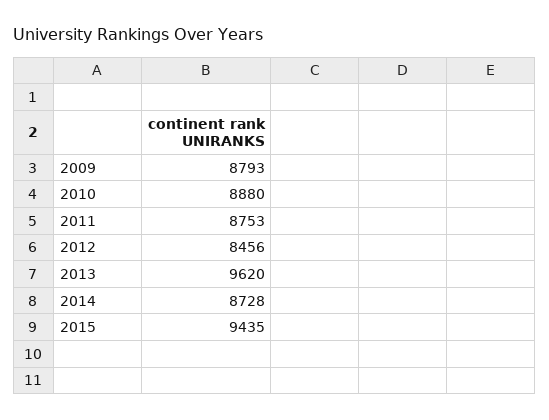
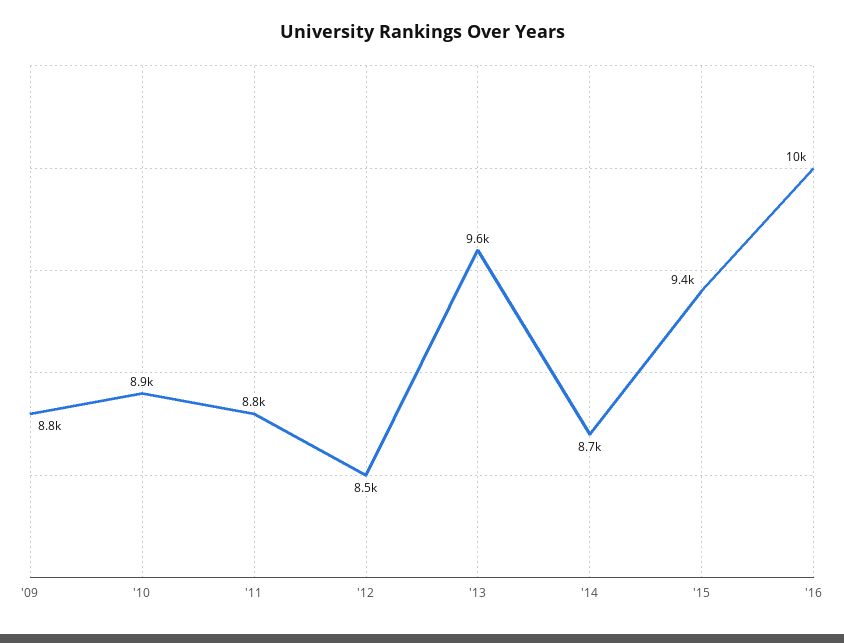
'16: none -> 10000

